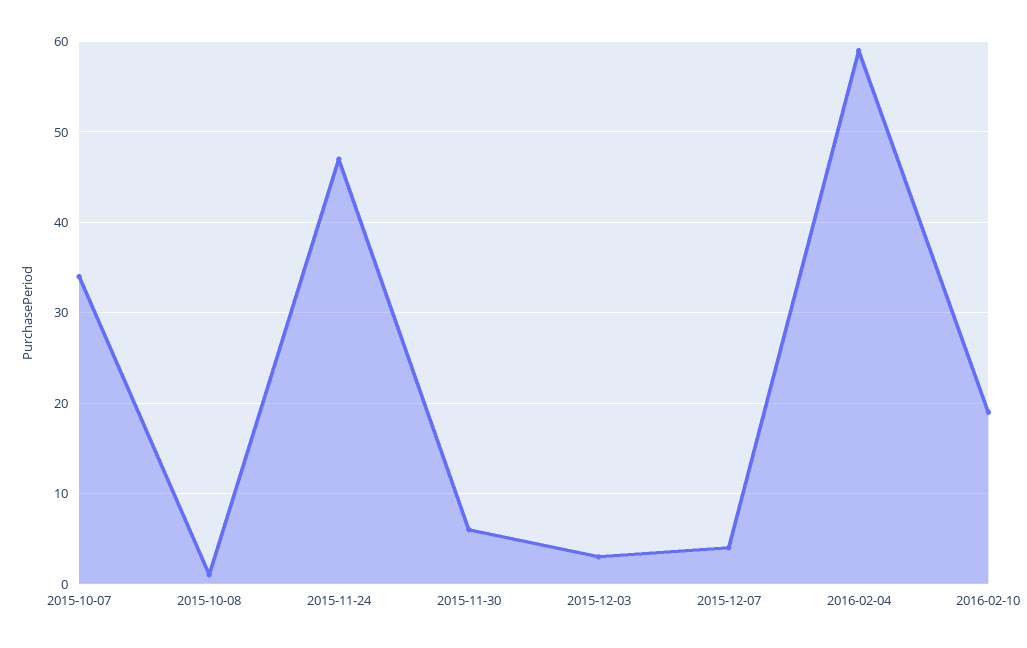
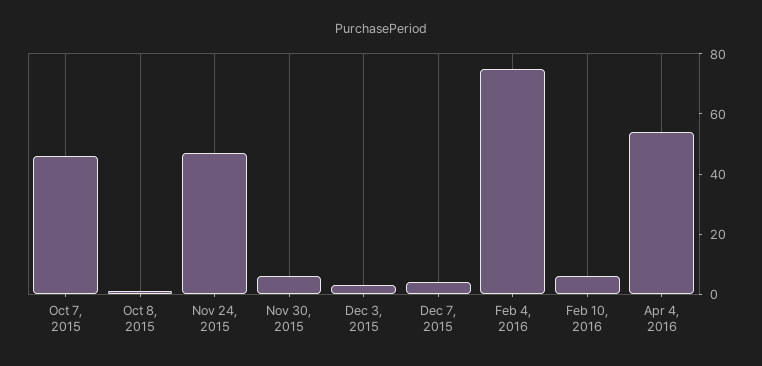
2015-10-07: 34 -> 45
2016-02-04: 59 -> 75
2016-02-10: 19 -> 5
Apr 4, 2016: none -> 55

